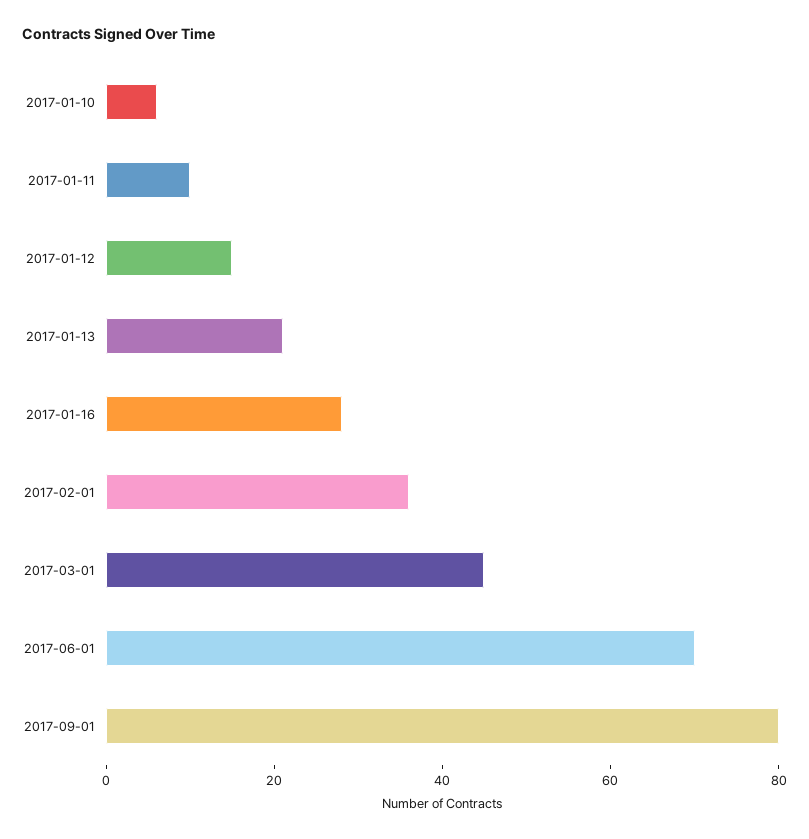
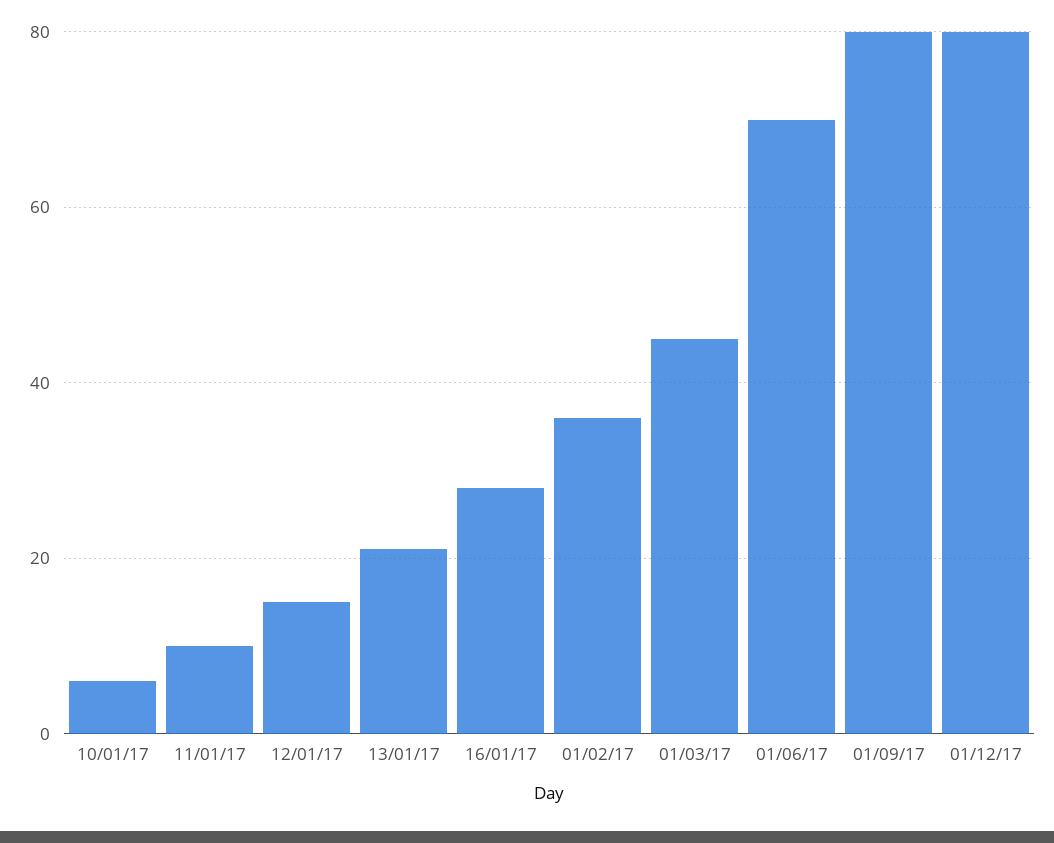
01/12/17: none -> 80

